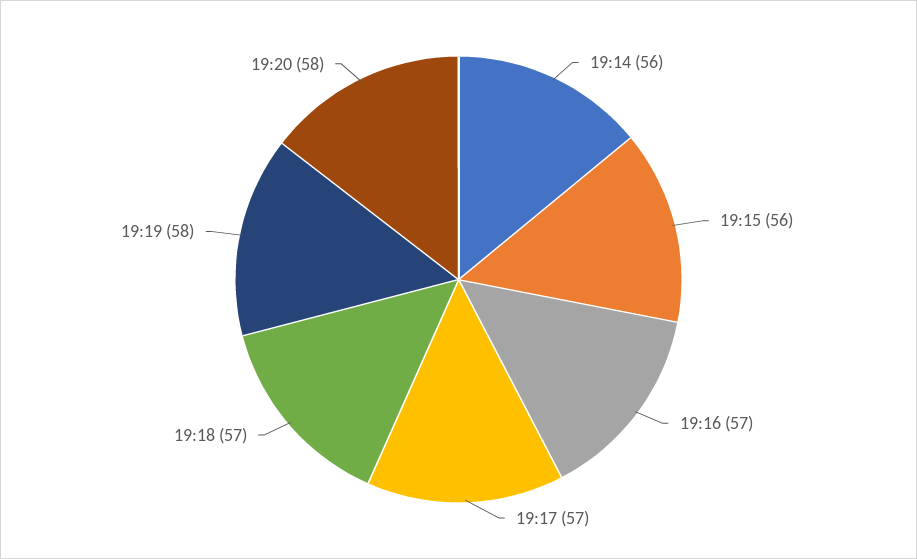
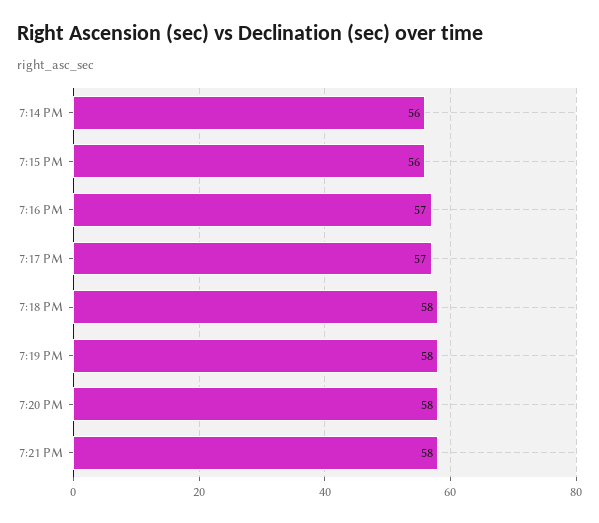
19:18: 57 -> 58
7:21 PM: none -> 58

